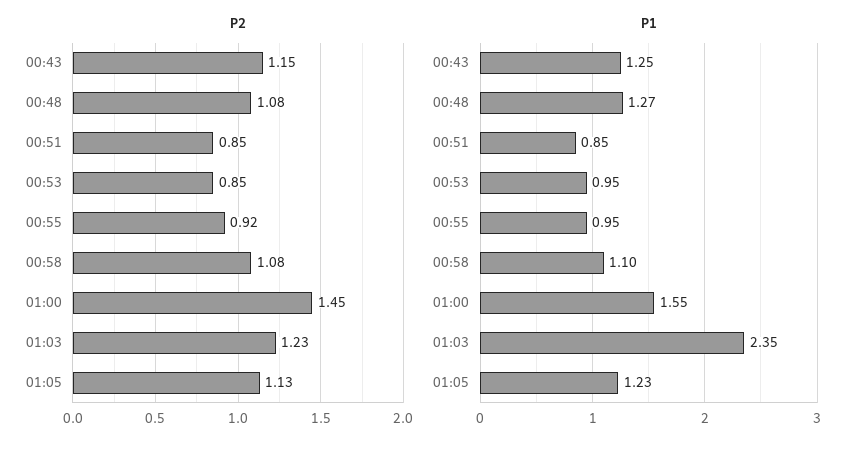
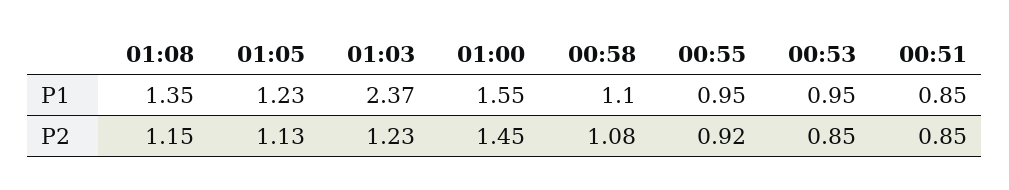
P2, 00:43: 1.15 -> none
P2, 00:48: 1.08 -> none
P1, 00:43: 1.25 -> none
P1, 00:48: 1.27 -> none
P1, 01:03: 2.35 -> 2.37
P1, 01:08: none -> 1.35
P2, 01:08: none -> 1.15

